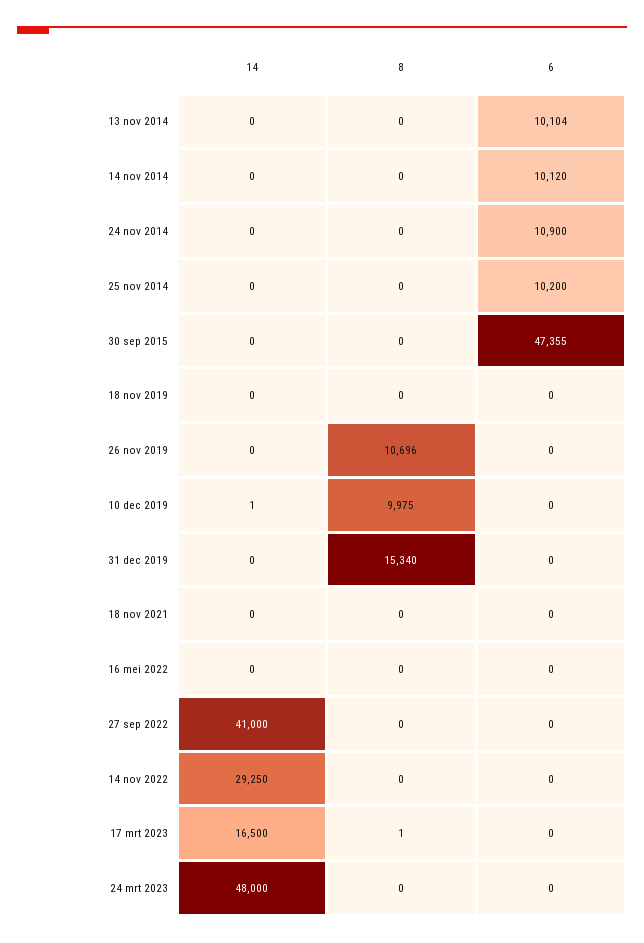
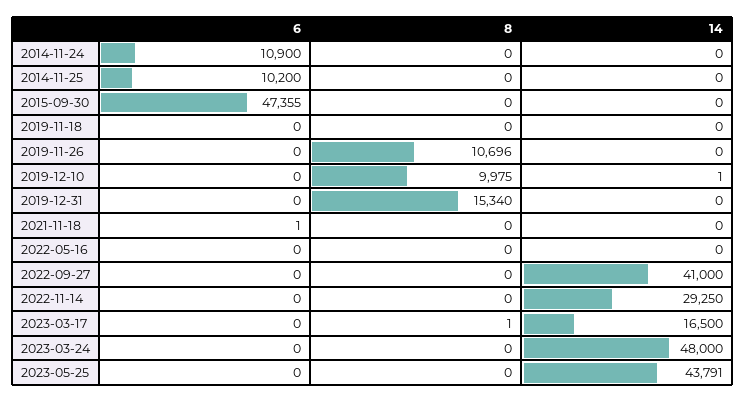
14, 13 nov 2014: 0 -> none
8, 13 nov 2014: 0 -> none
6, 13 nov 2014: 10104 -> none
14, 14 nov 2014: 0 -> none
8, 14 nov 2014: 0 -> none
6, 14 nov 2014: 10120 -> none
6, 18 nov 2021: 0 -> 1
6, 2023-05-25: none -> 0
8, 2023-05-25: none -> 0
14, 2023-05-25: none -> 43791

